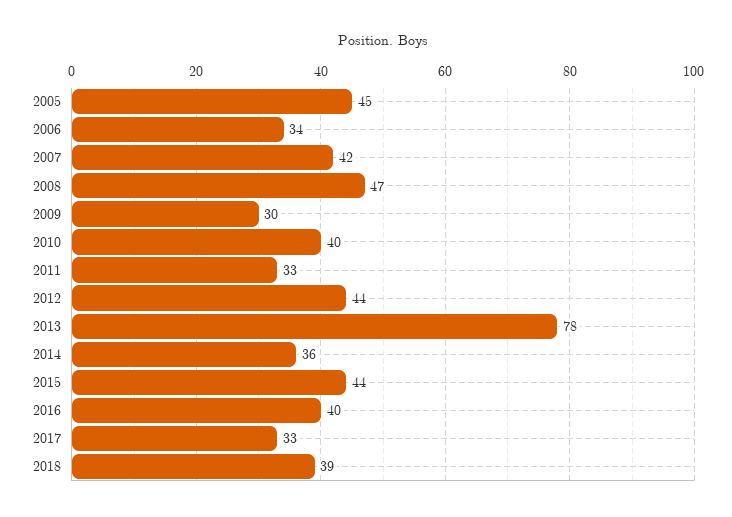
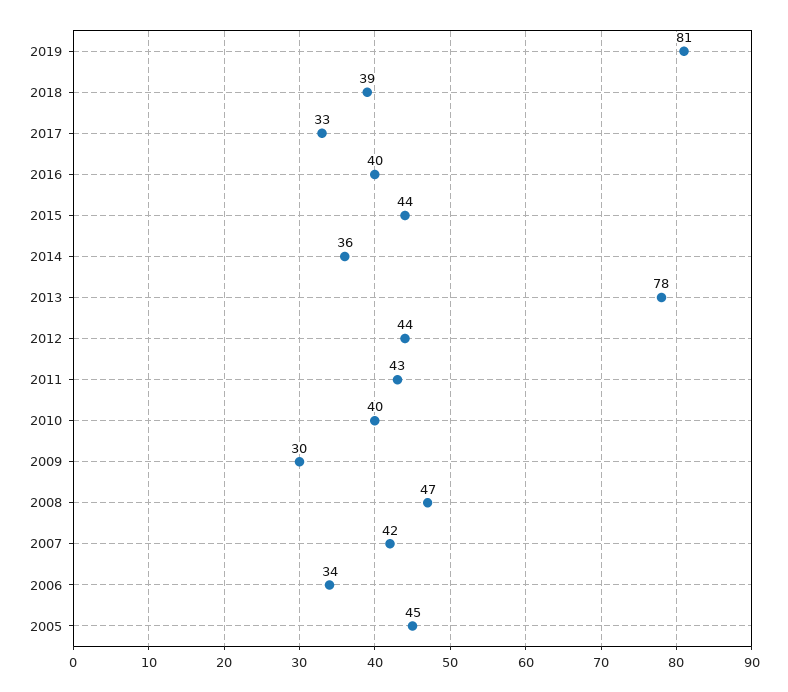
2011: 33 -> 43
2019: none -> 81

